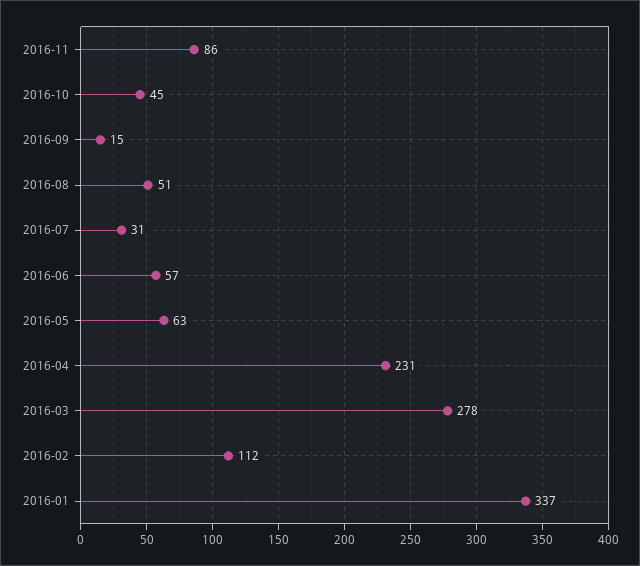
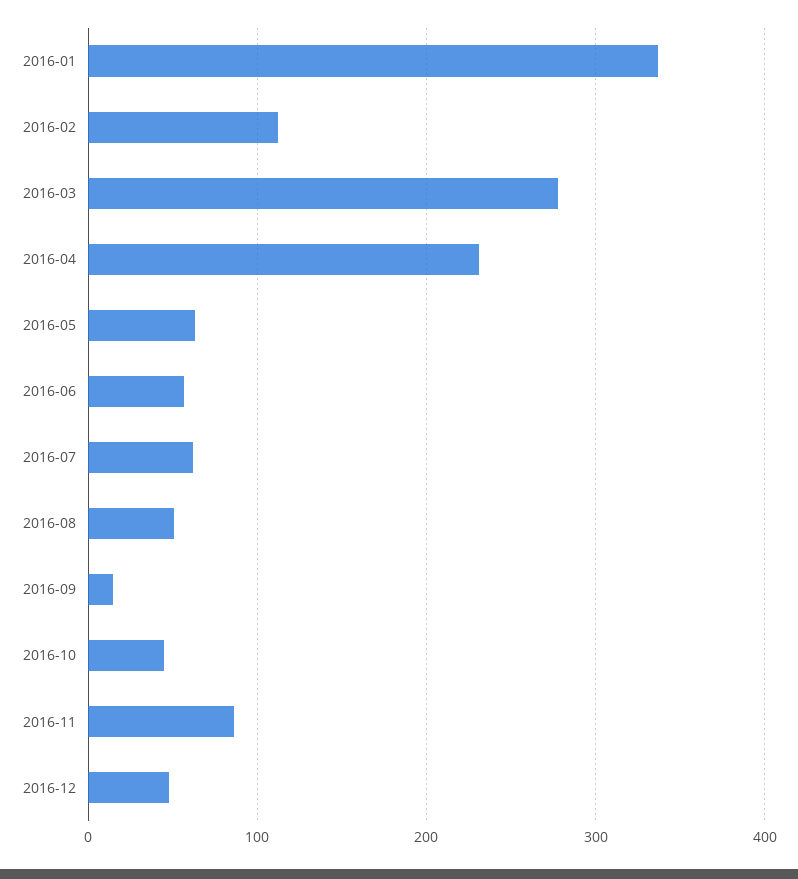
2016-07: 31 -> 60
2016-12: none -> 50

